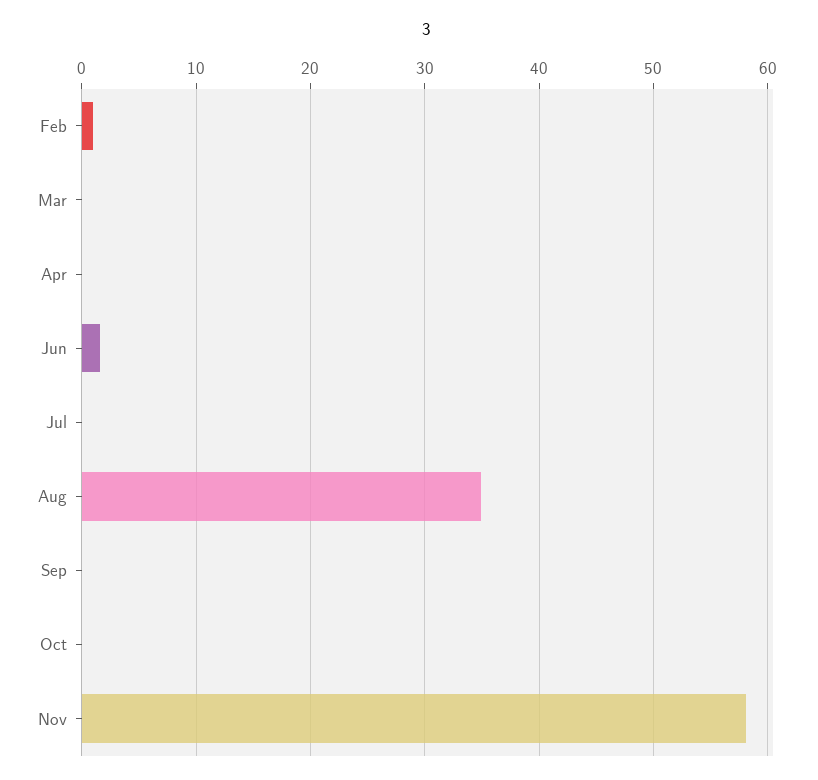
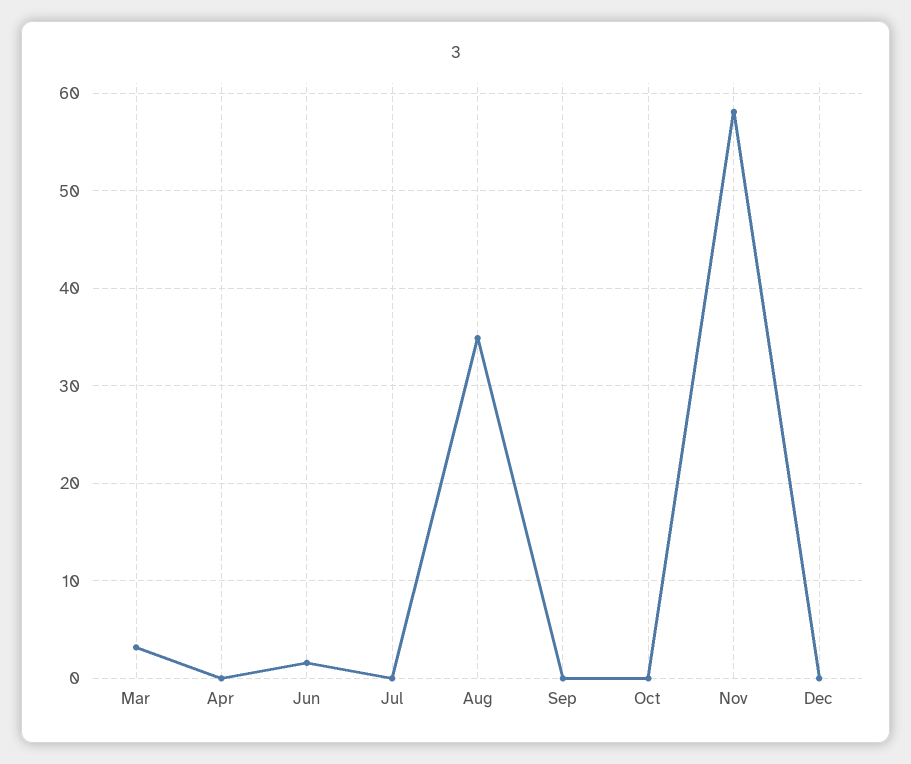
Feb: 1 -> none
Mar: 0 -> 3
Dec: none -> 0

